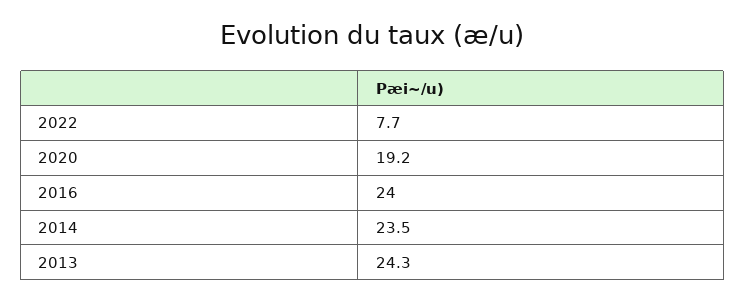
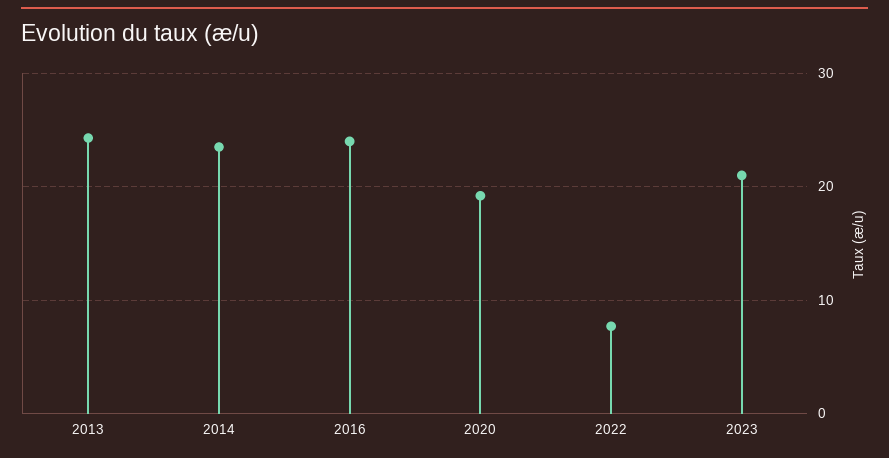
2023: none -> 21

